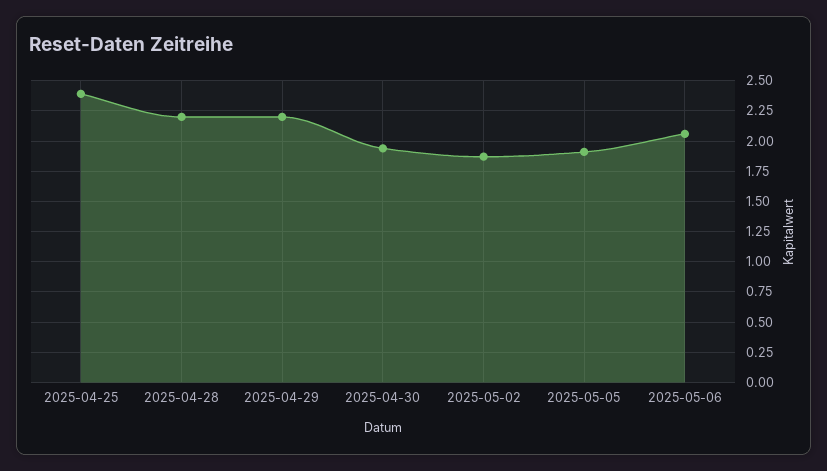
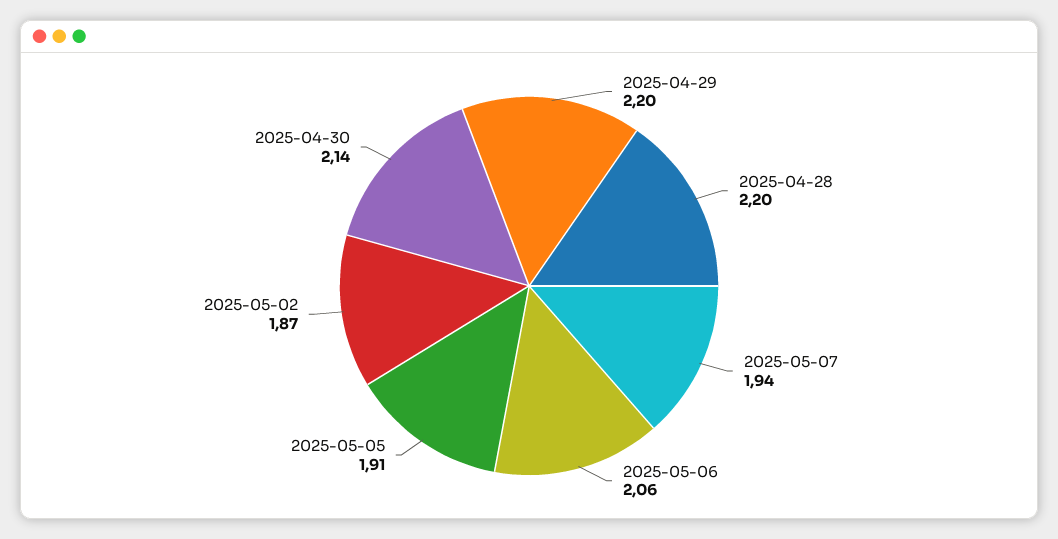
2025-04-25: 2.4 -> none
2025-04-30: 1.95 -> 2.14
2025-05-07: none -> 1.94

